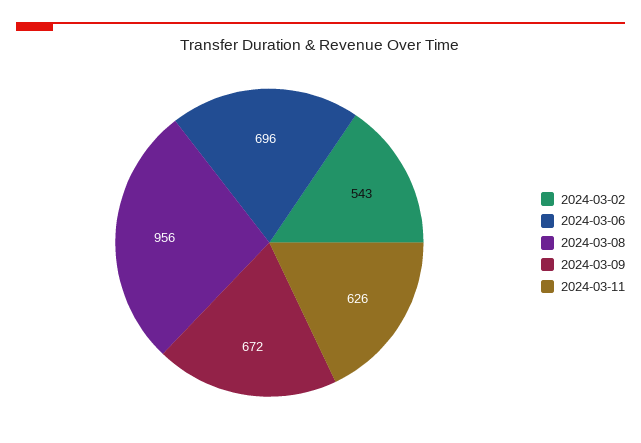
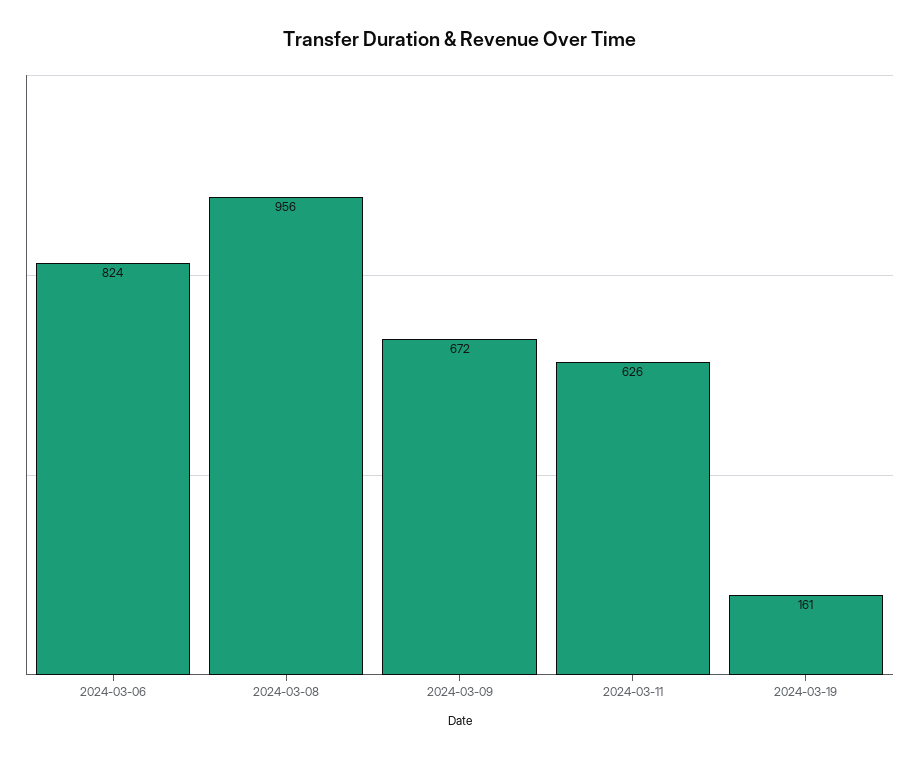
2024-03-02: 543 -> none
2024-03-06: 696 -> 824
2024-03-19: none -> 161

